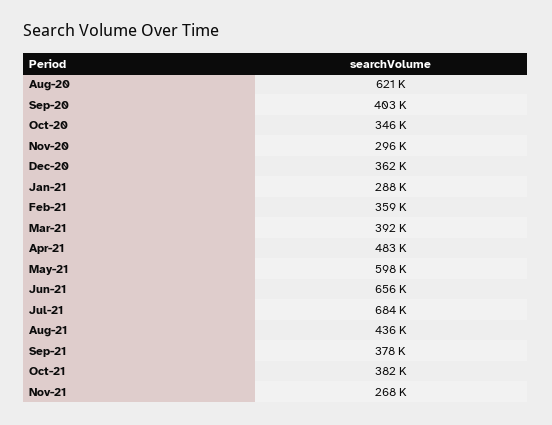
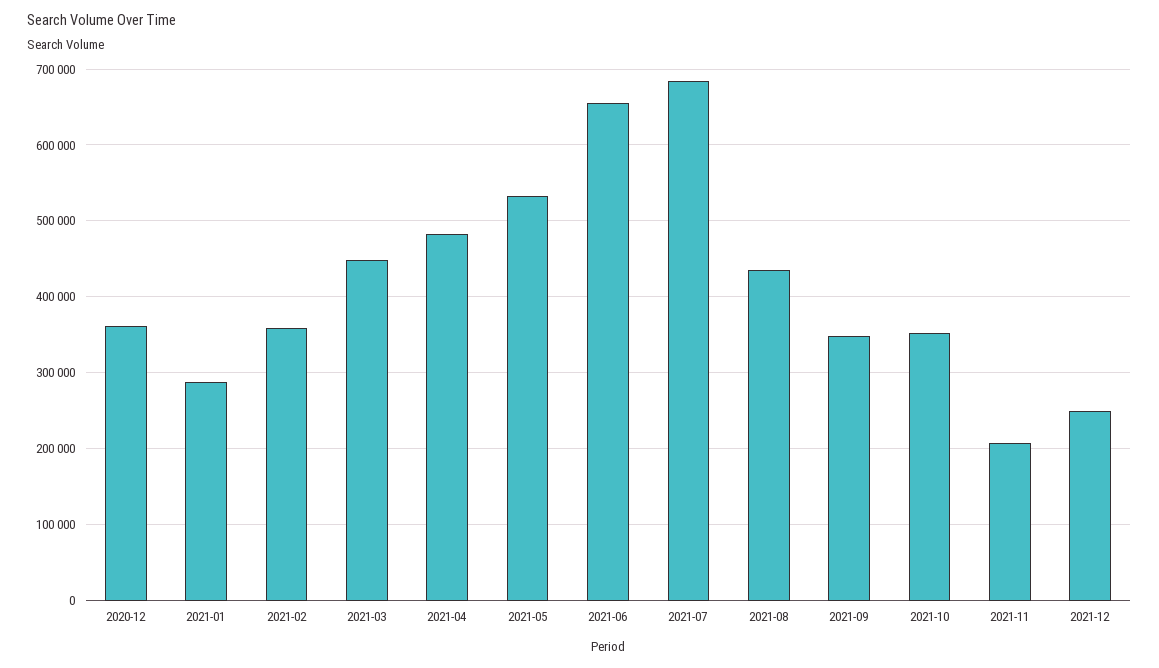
Aug-20: 621000 -> none
Sep-20: 403000 -> none
Oct-20: 346000 -> none
Nov-20: 296000 -> none
Mar-21: 392000 -> 450000
May-21: 598000 -> 530000
Sep-21: 378000 -> 350000
Oct-21: 382000 -> 350000
Nov-21: 268000 -> 210000
2021-12: none -> 250000

